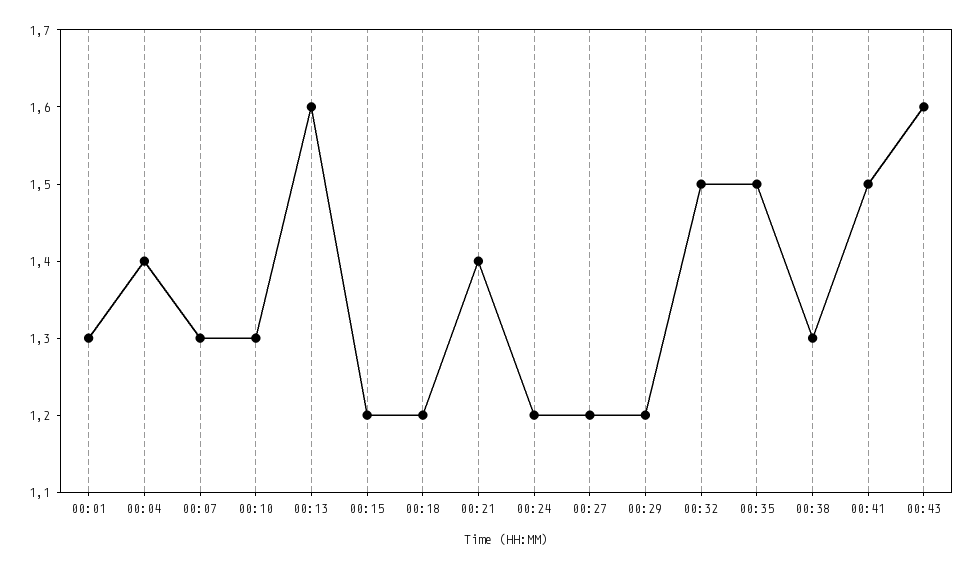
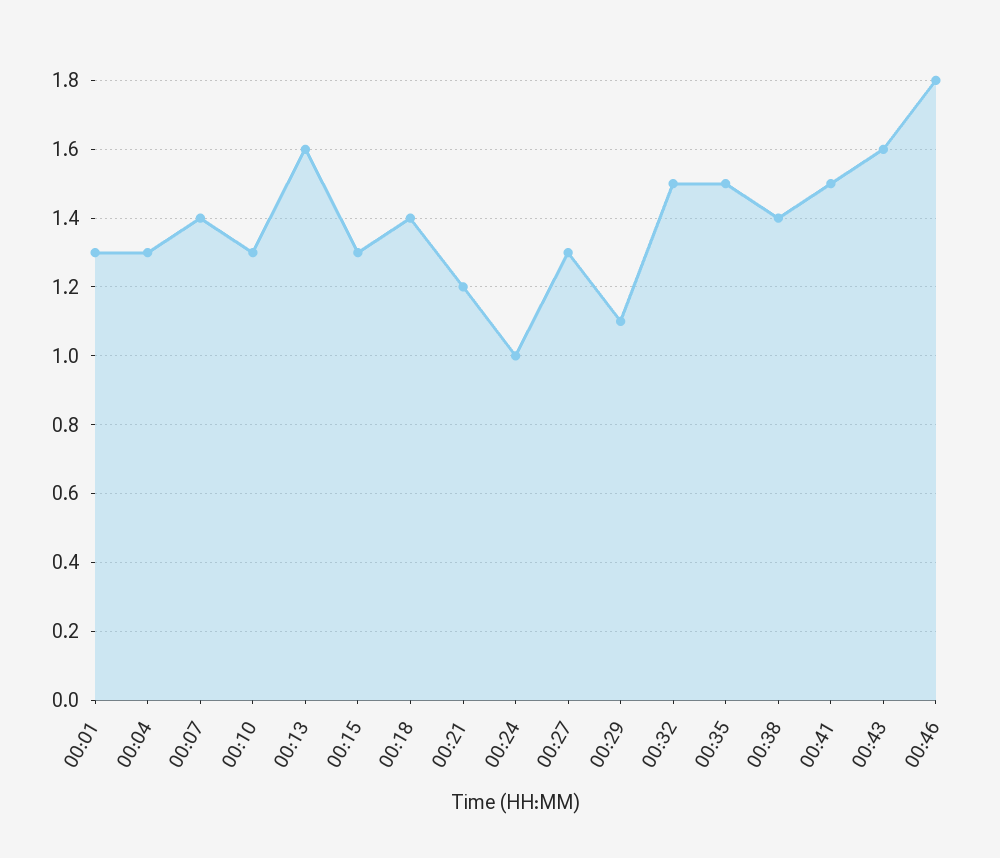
00:04: 1.4 -> 1.3
00:07: 1.3 -> 1.4
00:15: 1.2 -> 1.3
00:18: 1.2 -> 1.4
00:21: 1.4 -> 1.2
00:24: 1.2 -> 1
00:27: 1.2 -> 1.3
00:29: 1.2 -> 1.1
00:38: 1.3 -> 1.4
00:46: none -> 1.8

